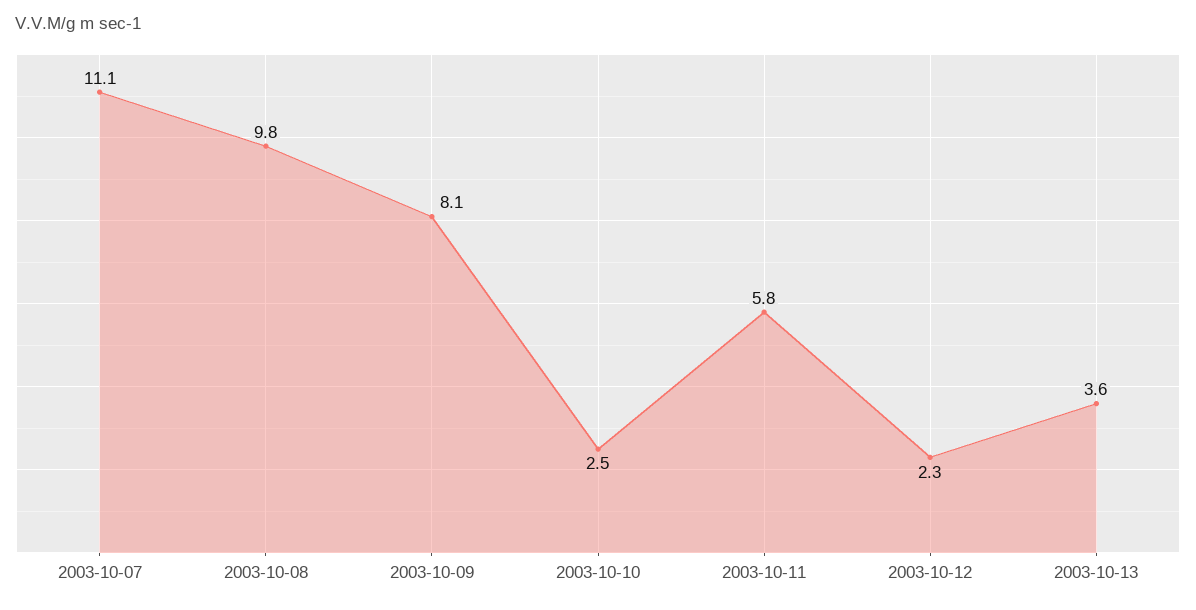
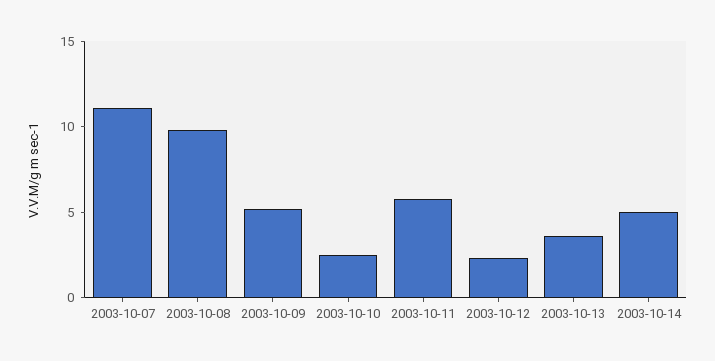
2003-10-09: 8.1 -> 5
2003-10-14: none -> 5

